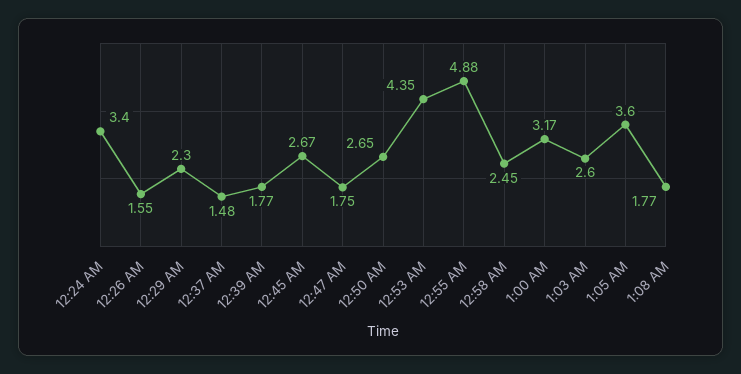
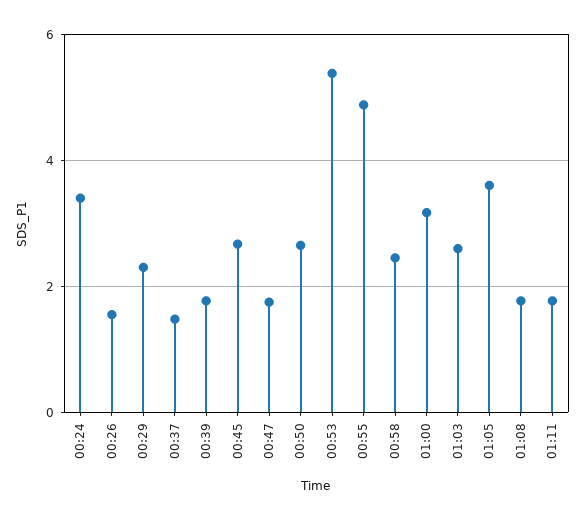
12:53 AM: 4.35 -> 5.4
01:11: none -> 1.8

